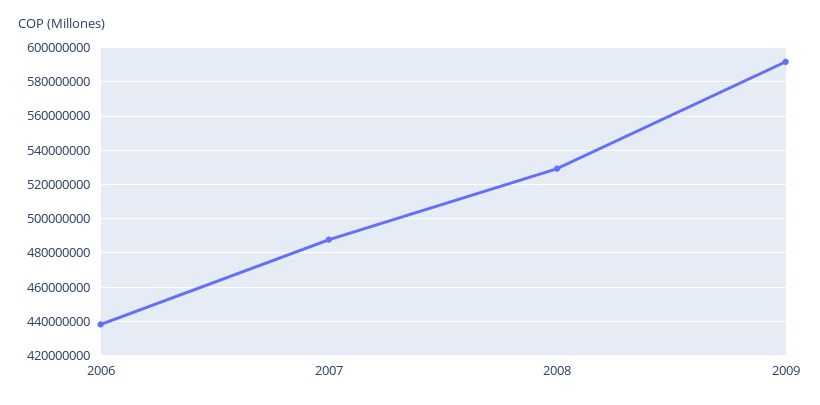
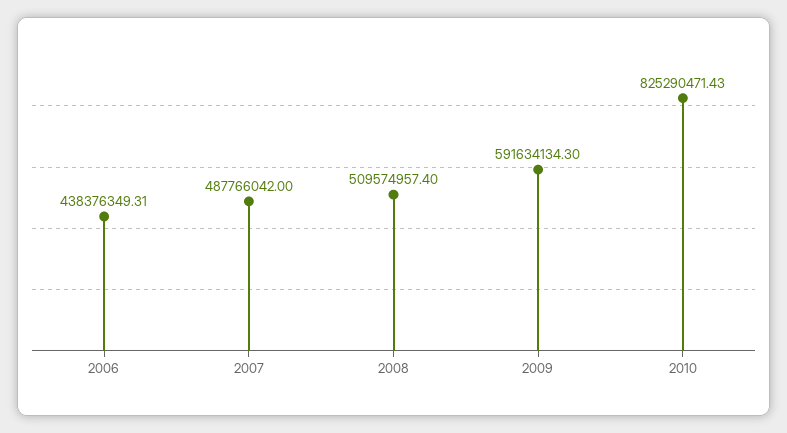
2008: 530000000 -> 509574957.4
2010: none -> 825290471.43

